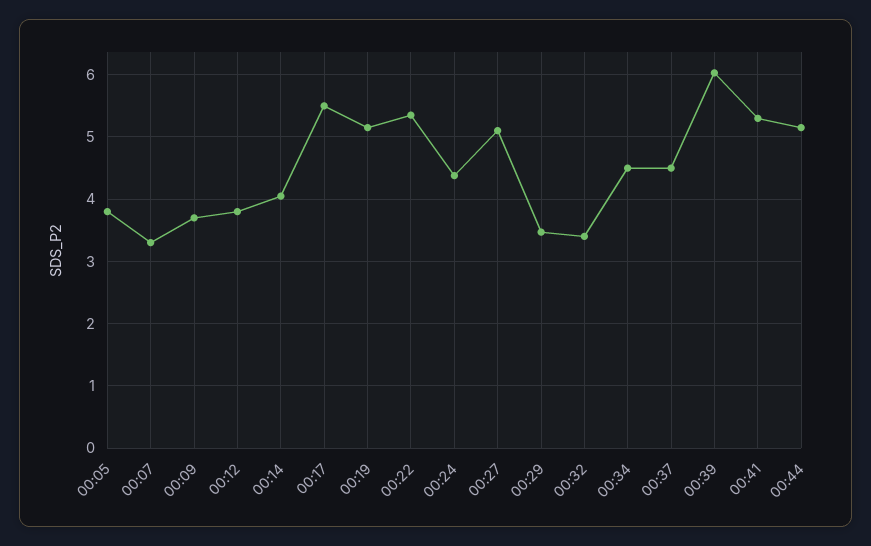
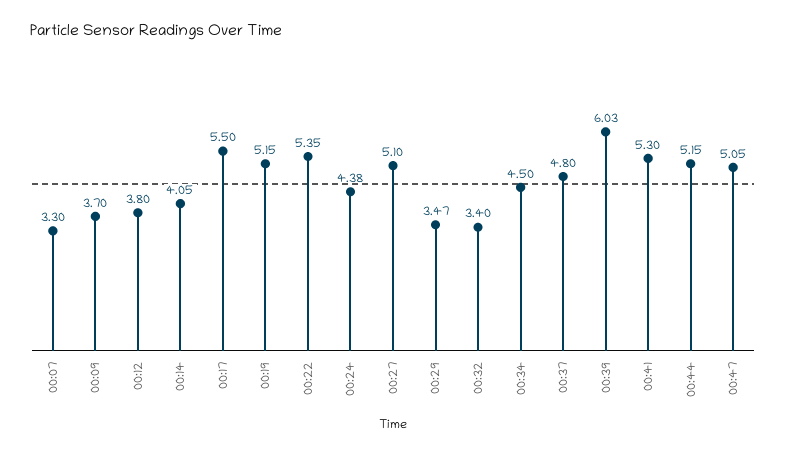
00:05: 3.8 -> none
00:37: 4.5 -> 4.8
00:47: none -> 5.05

